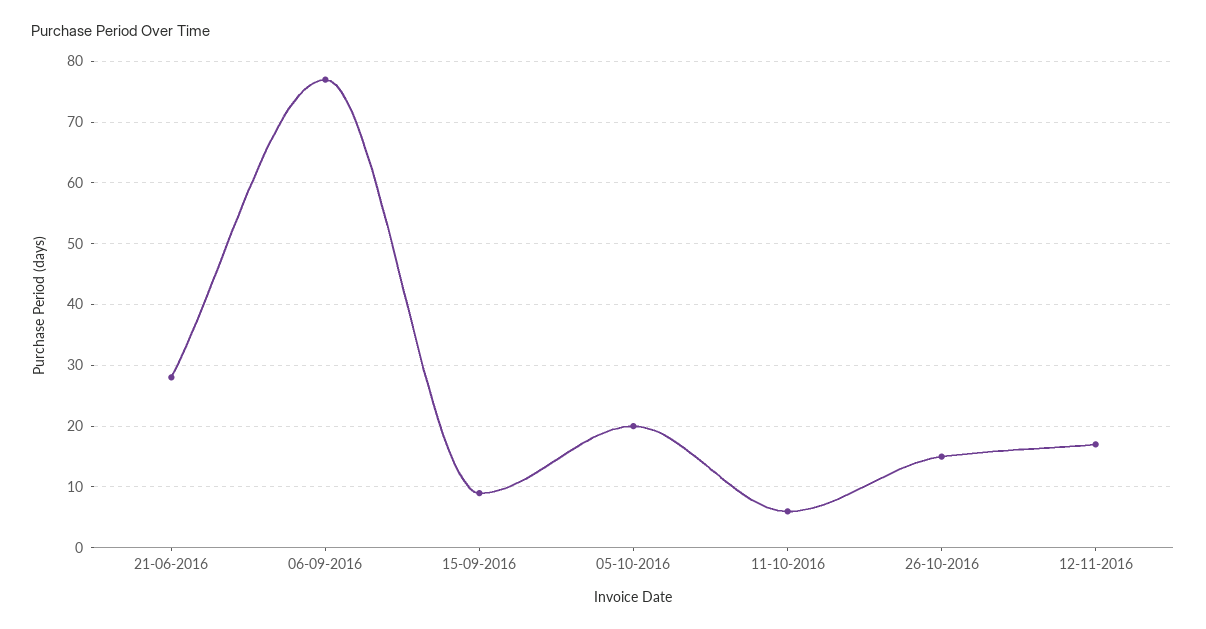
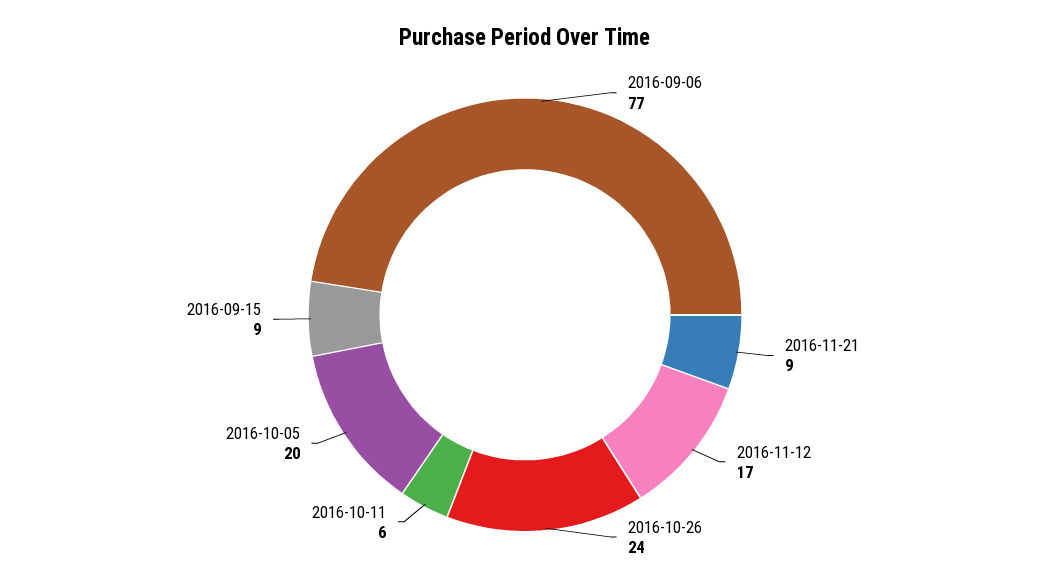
21-06-2016: 28 -> none
26-10-2016: 15 -> 24
2016-11-21: none -> 9

